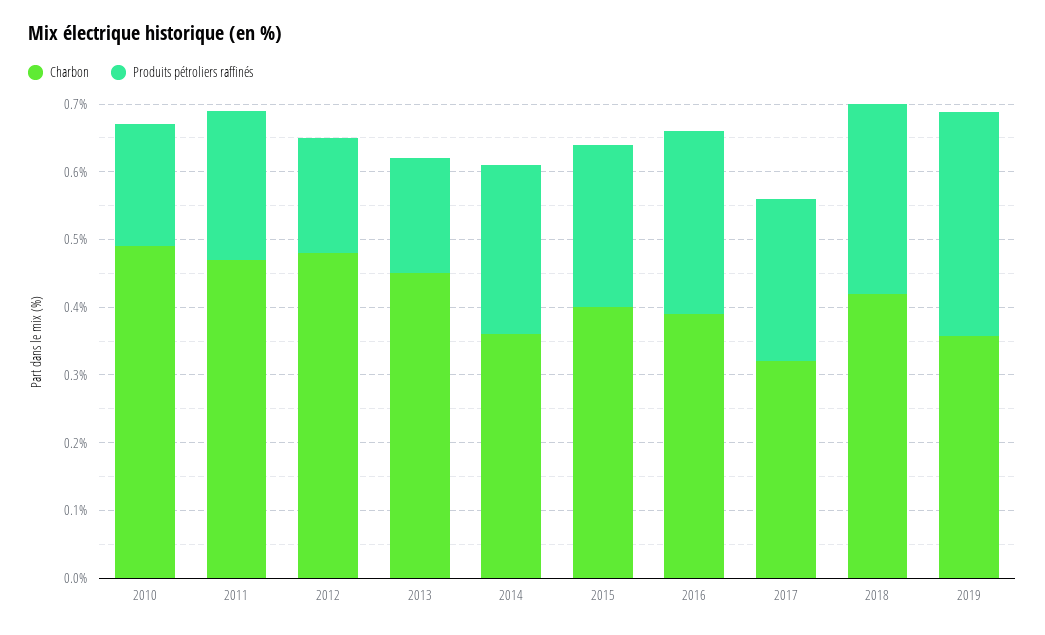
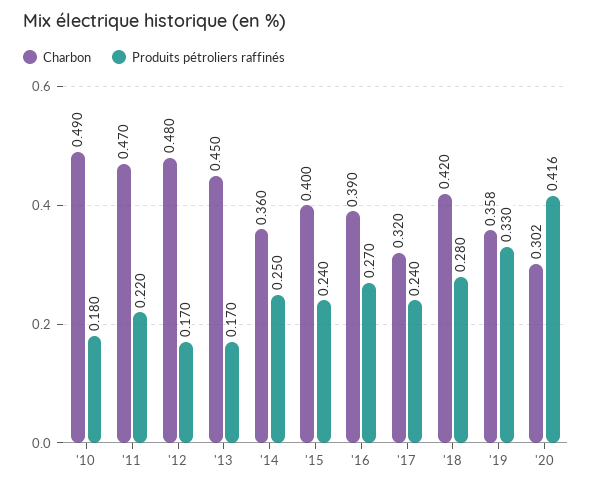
Charbon, '20: none -> 0.302
Produits pétroliers raffinés, '20: none -> 0.416

